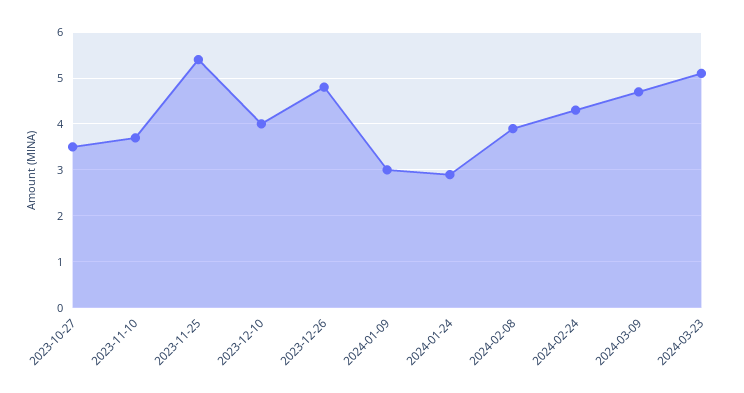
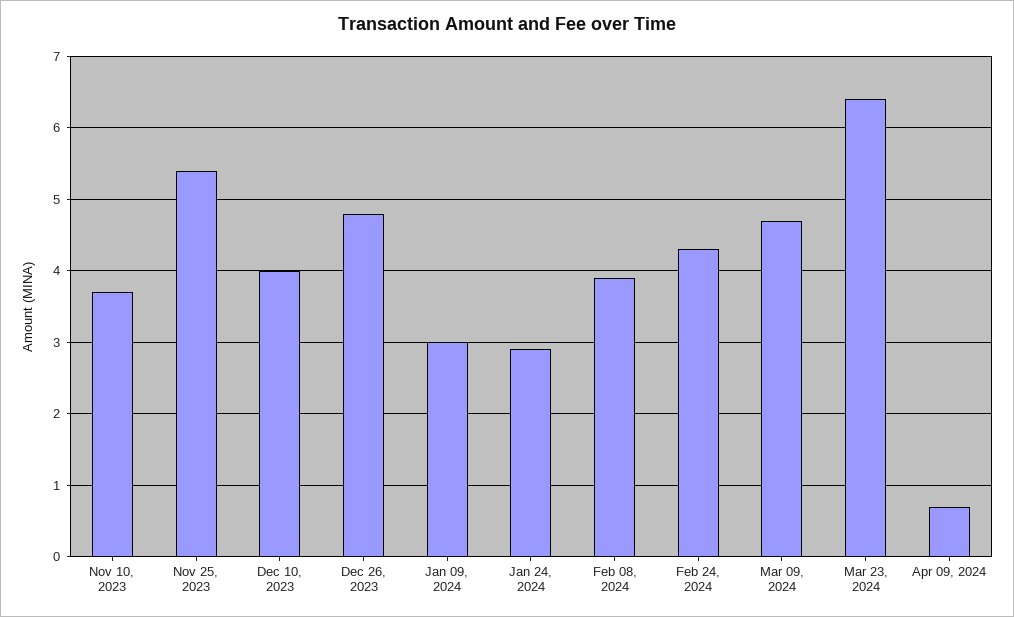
2023-10-27: 3.5 -> none
2024-03-23: 5 -> 6.4
Apr 09, 2024: none -> 0.7

